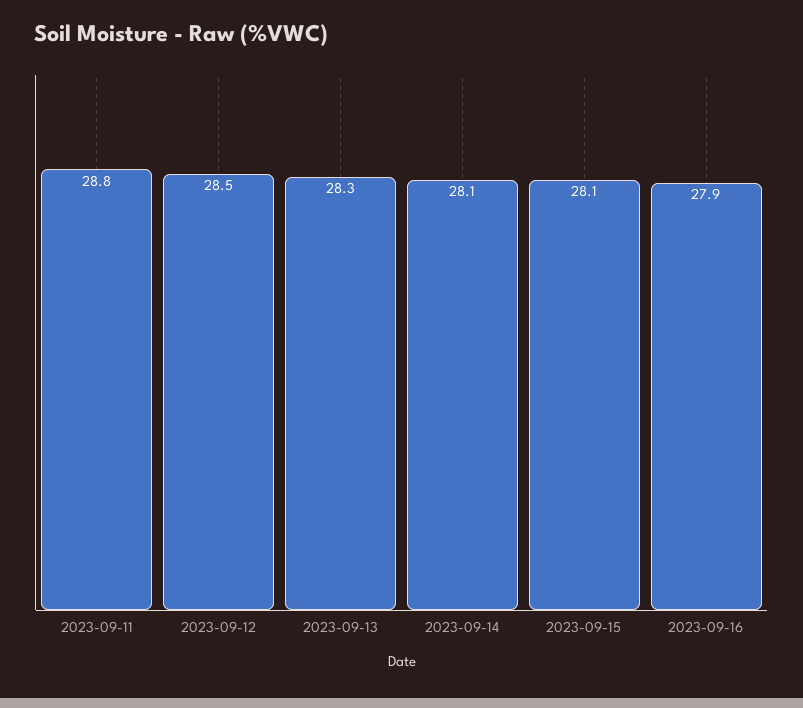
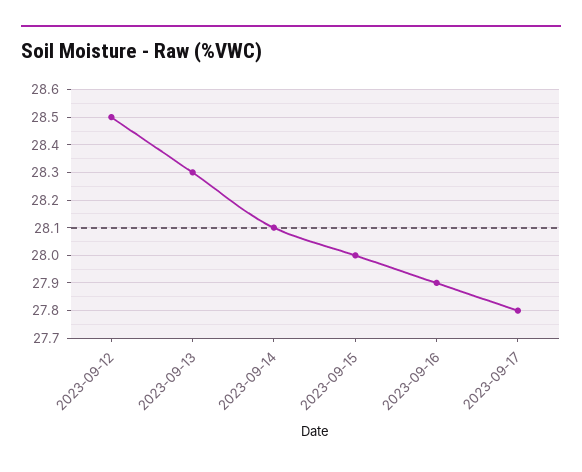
2023-09-11: 28.8 -> none
2023-09-15: 28.1 -> 28
2023-09-17: none -> 27.8

